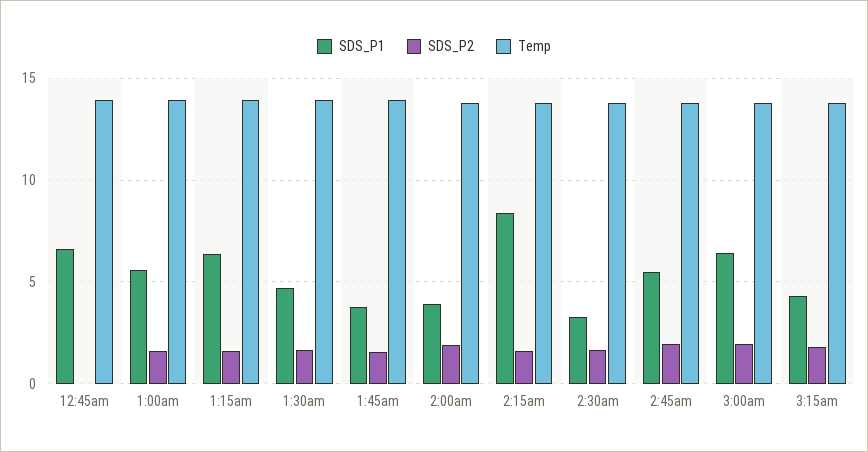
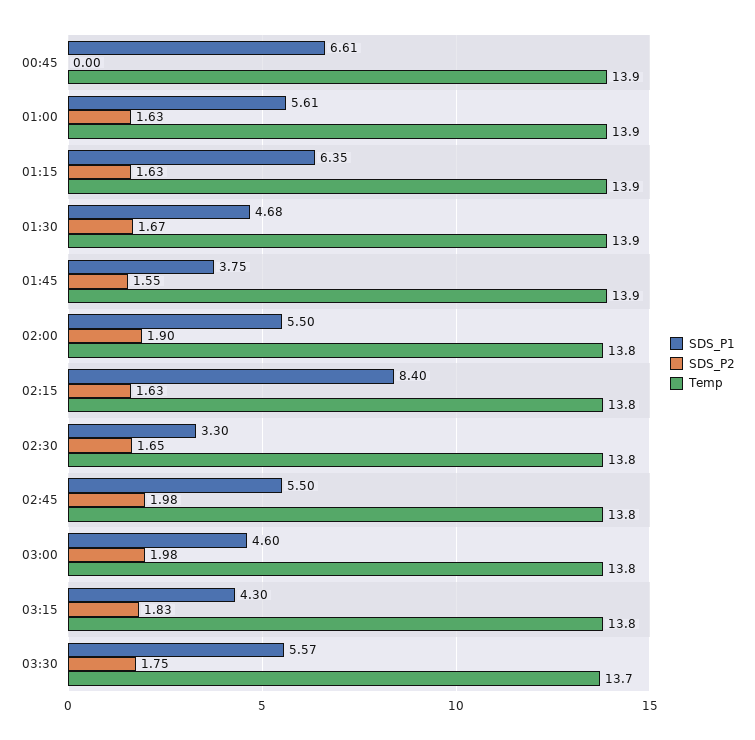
SDS_P1, 2:00am: 4 -> 5.5
SDS_P1, 3:00am: 6.5 -> 4.6
SDS_P1, 03:30: none -> 5.57
SDS_P2, 03:30: none -> 1.75
Temp, 03:30: none -> 13.7

